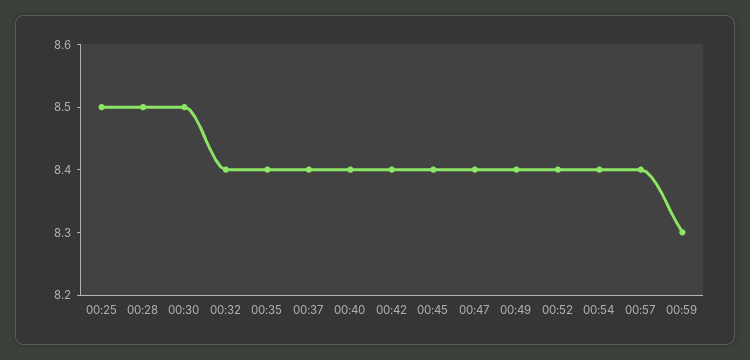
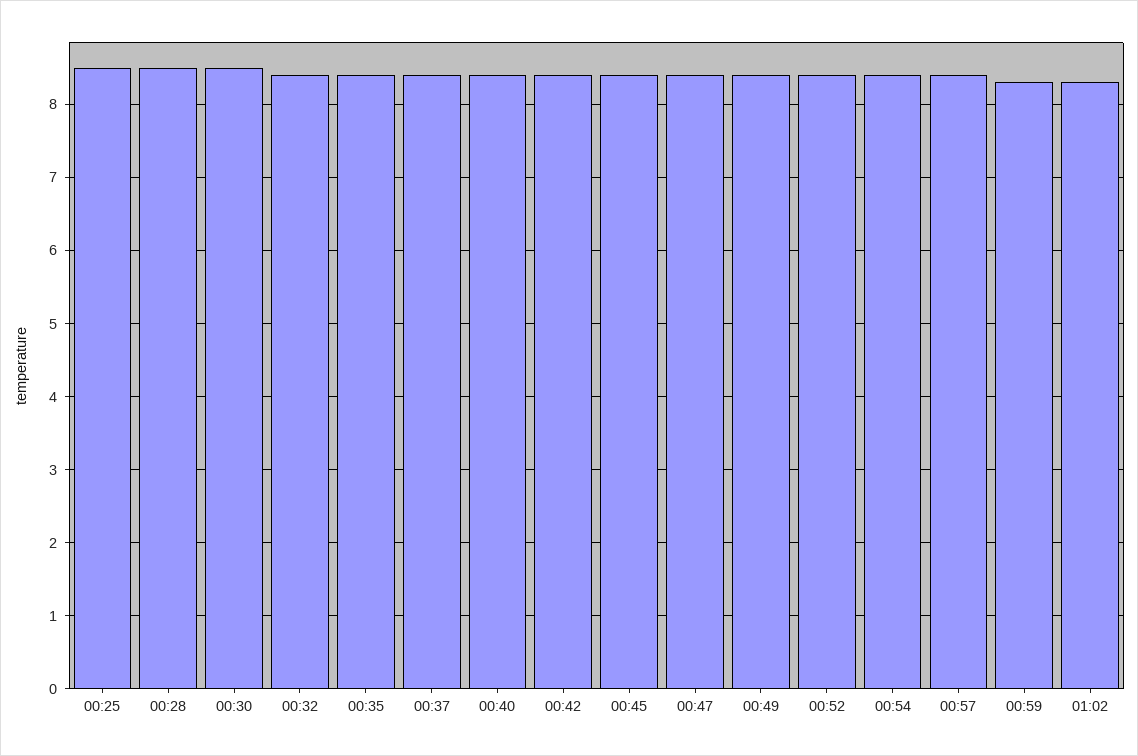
01:02: none -> 8.3

